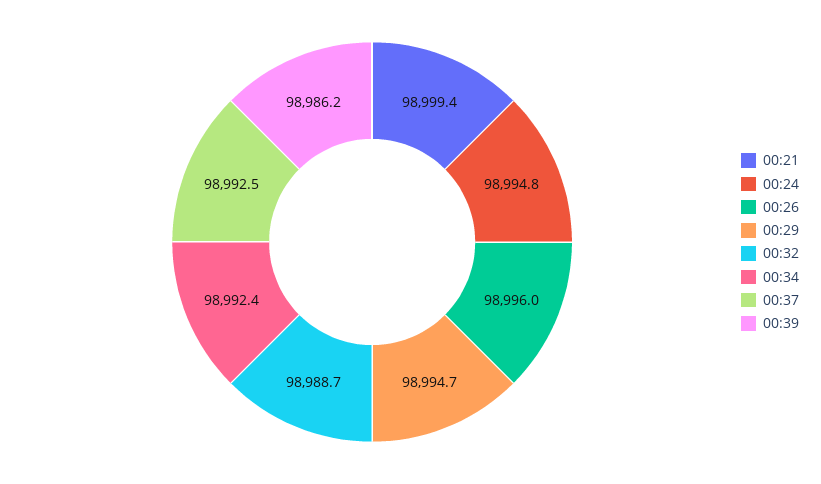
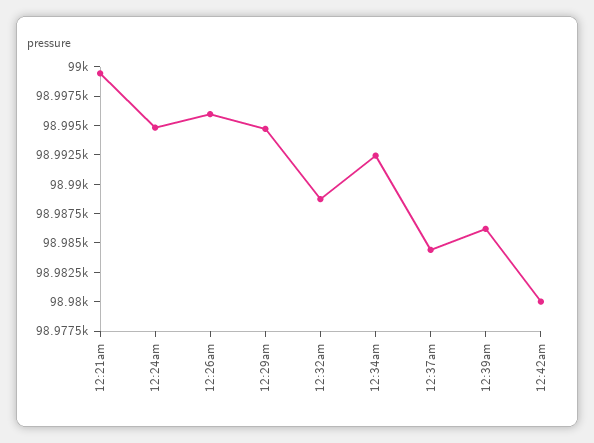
00:37: 98992.5 -> 98985
12:42am: none -> 98980

